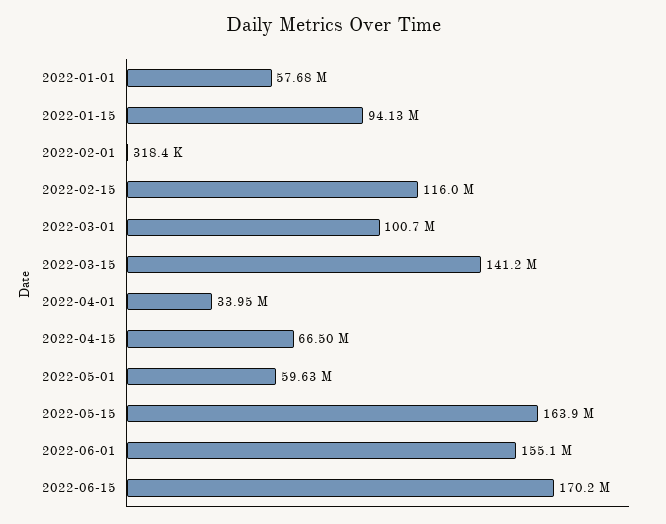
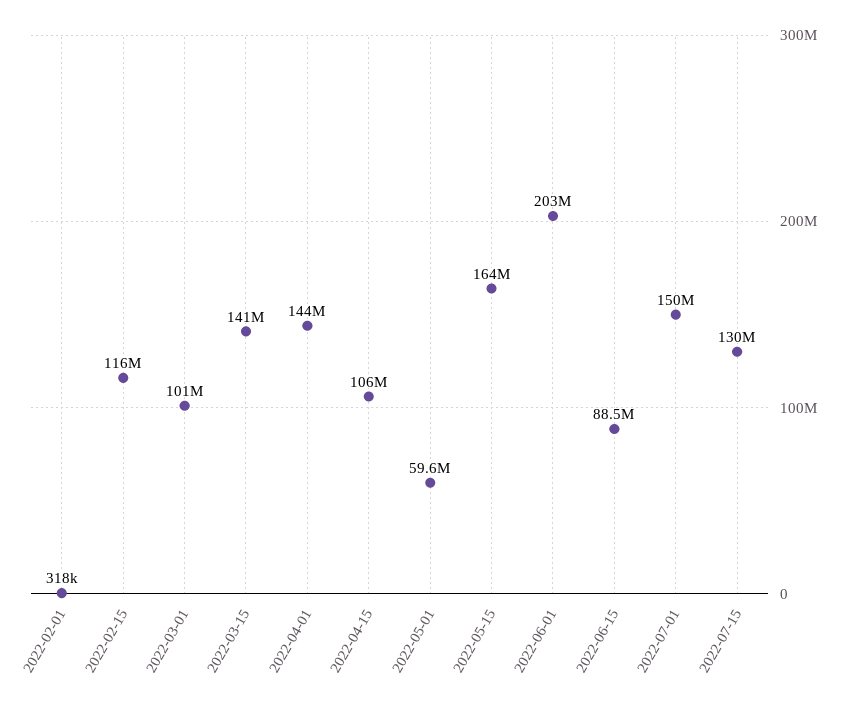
2022-01-01: 57680000 -> none
2022-01-15: 94130000 -> none
2022-04-01: 33950000 -> 144000000
2022-04-15: 66500000 -> 106000000
2022-06-01: 155100000 -> 203000000
2022-06-15: 170200000 -> 88500000
2022-07-01: none -> 150000000
2022-07-15: none -> 130000000

